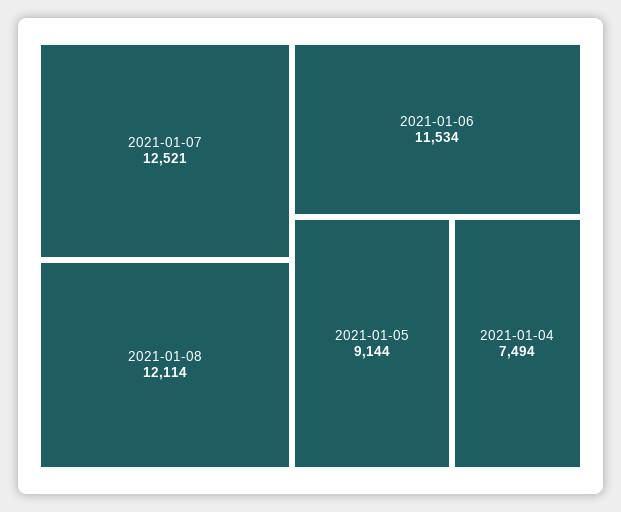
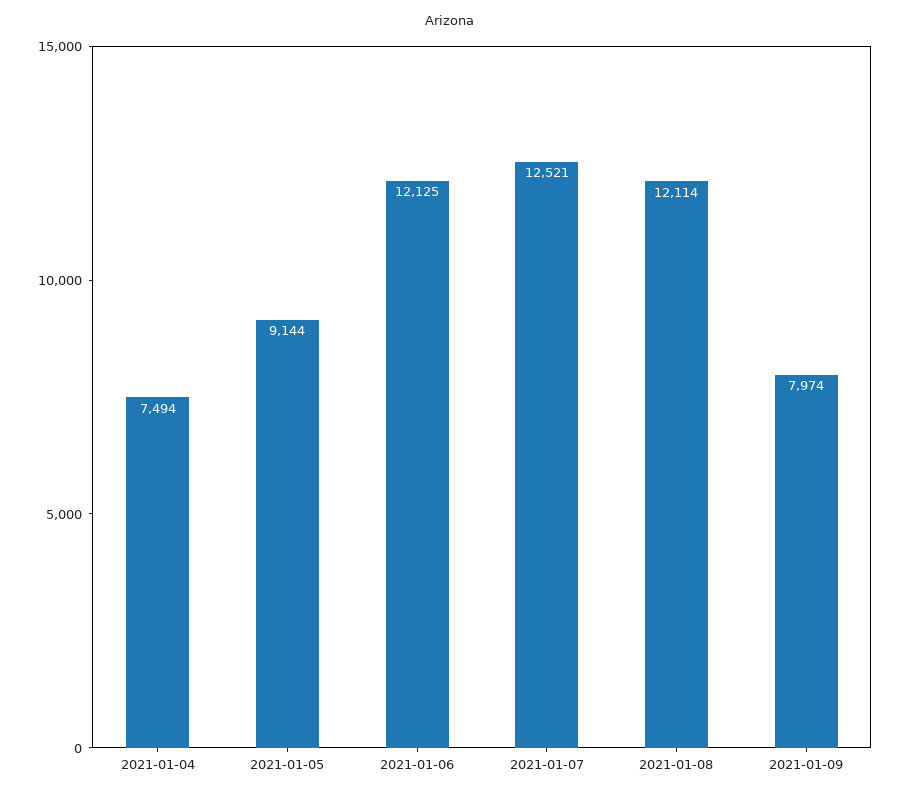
2021-01-06: 11534 -> 12125
2021-01-09: none -> 7974

